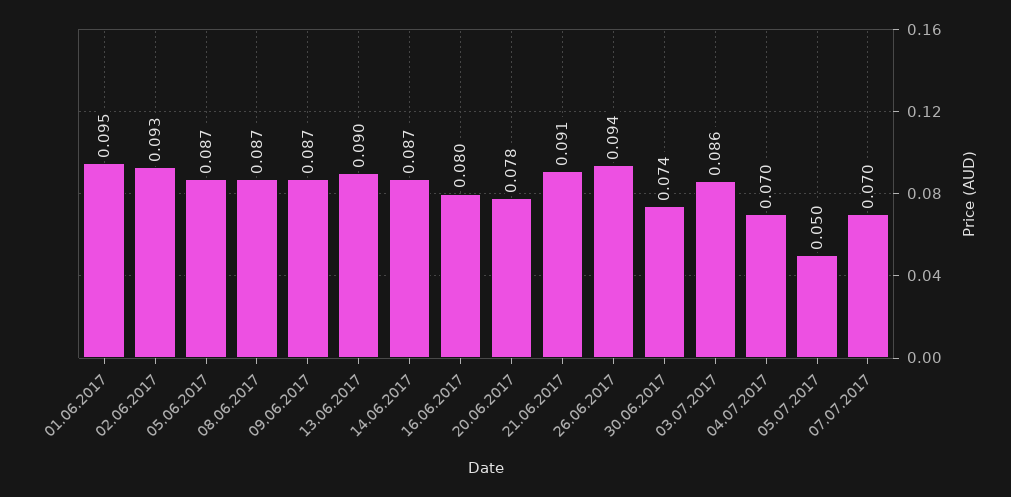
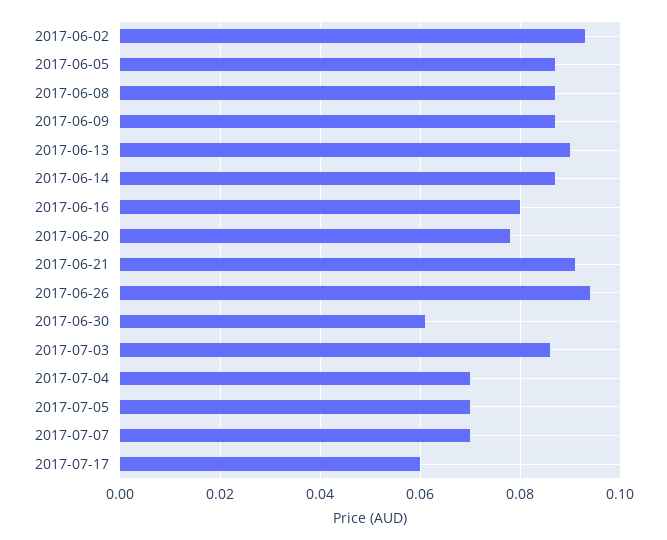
01.06.2017: 0.095 -> none
30.06.2017: 0.074 -> 0.06
05.07.2017: 0.05 -> 0.07
2017-07-17: none -> 0.06

